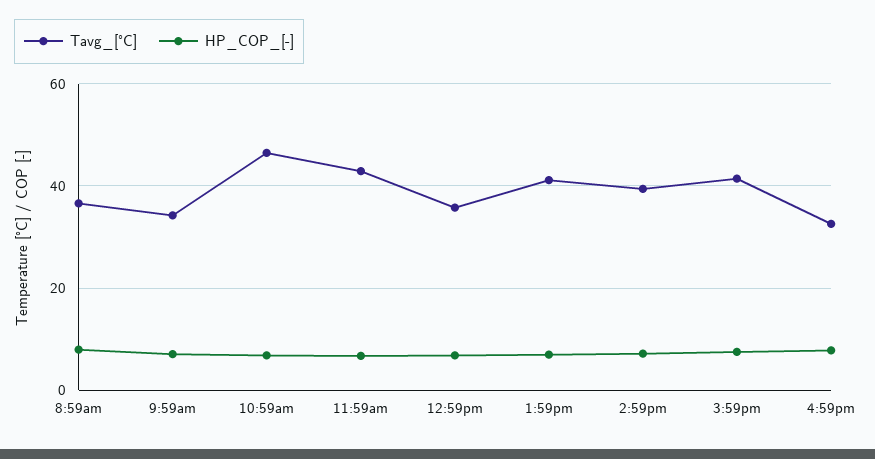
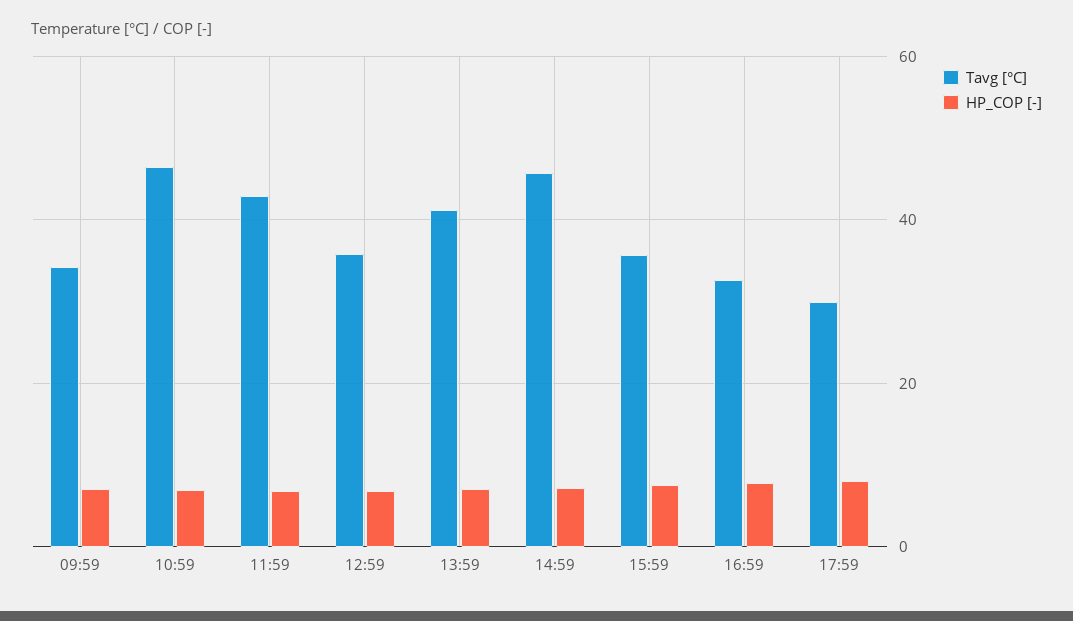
Tavg_[°C], 8:59am: 36 -> none
HP_COP_[-], 8:59am: 8 -> none
Tavg_[°C], 2:59pm: 40 -> 46
Tavg_[°C], 3:59pm: 42 -> 36
Tavg_[°C], 17:59: none -> 30
HP_COP_[-], 17:59: none -> 8

